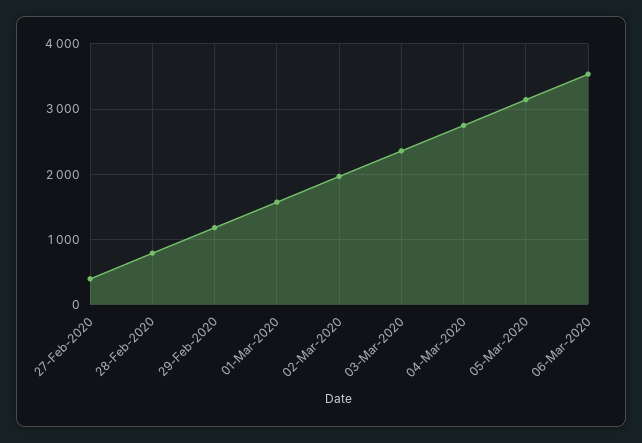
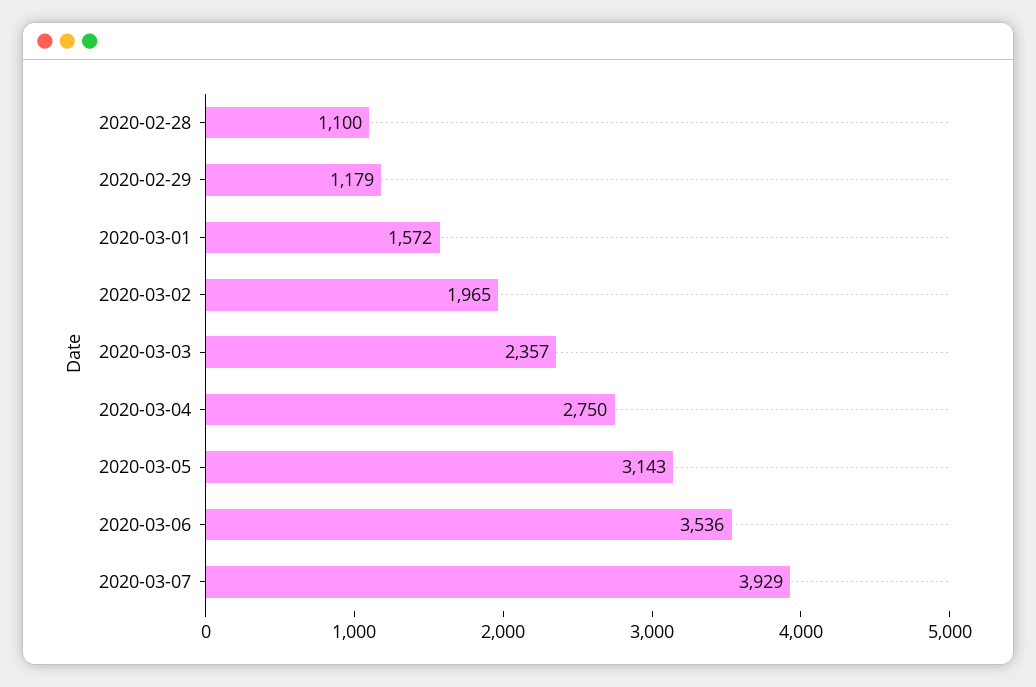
27-Feb-2020: 400 -> none
28-Feb-2020: 800 -> 1100
2020-03-07: none -> 3929

